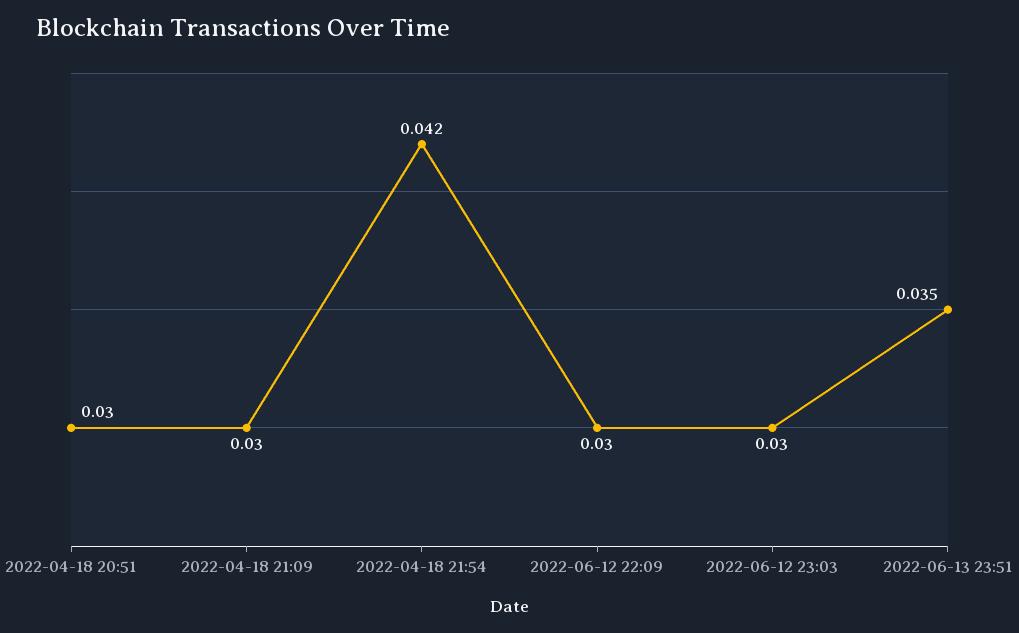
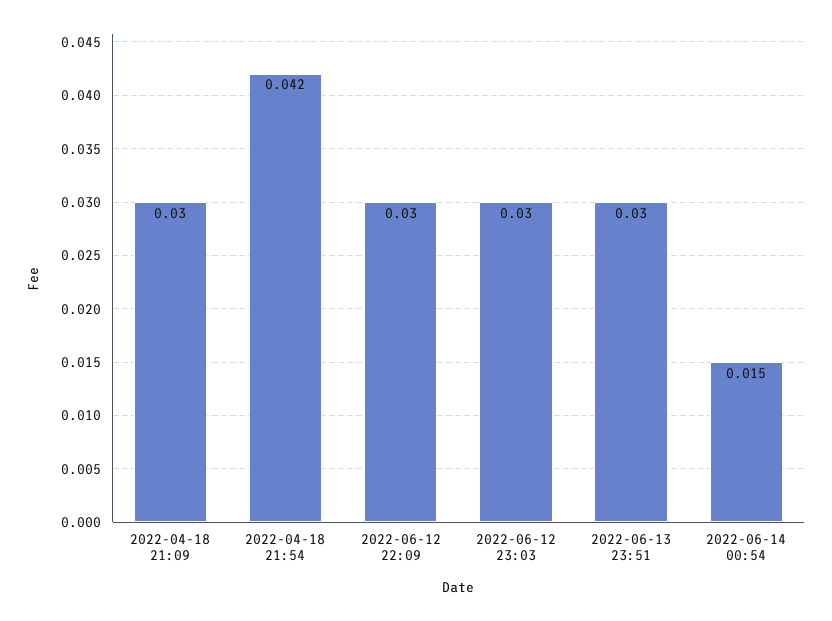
2022-04-18 20:51: 0.03 -> none
2022-06-13 23:51: 0.035 -> 0.03
2022-06-14 00:54: none -> 0.015

